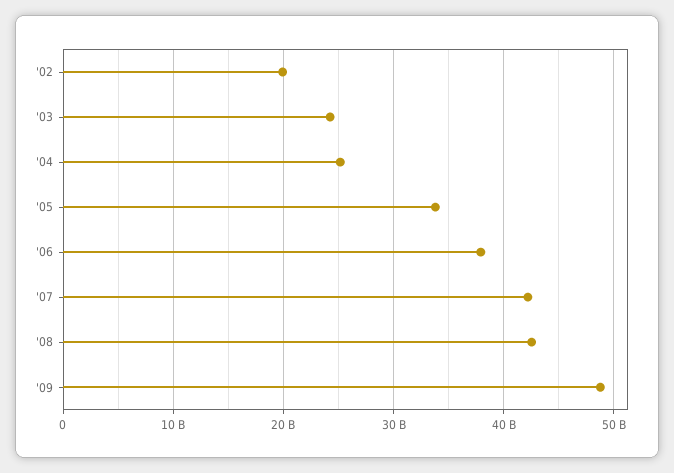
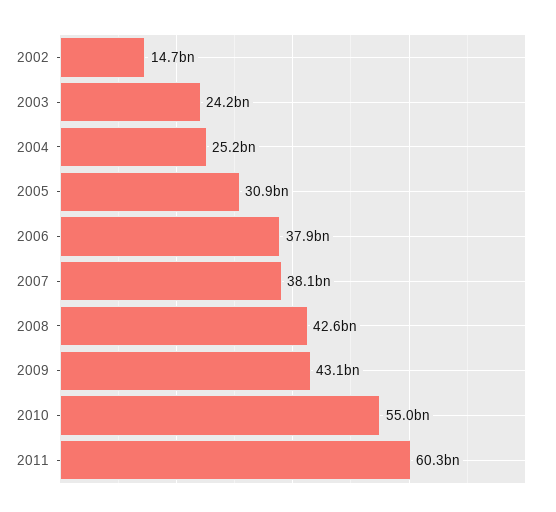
'02: 20000000000 -> 14700000000
'05: 34000000000 -> 30900000000
'07: 42000000000 -> 38100000000
'09: 49000000000 -> 43100000000
2010: none -> 55000000000
2011: none -> 60300000000

